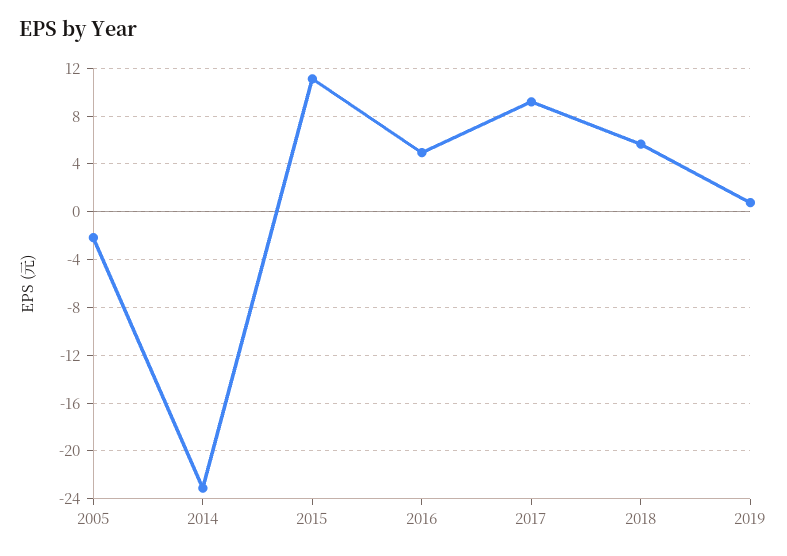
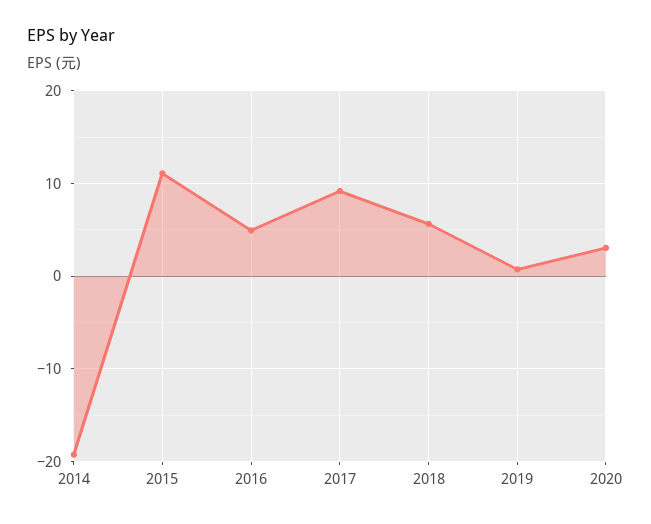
2005: -2 -> none
2014: -23 -> -19
2020: none -> 3

